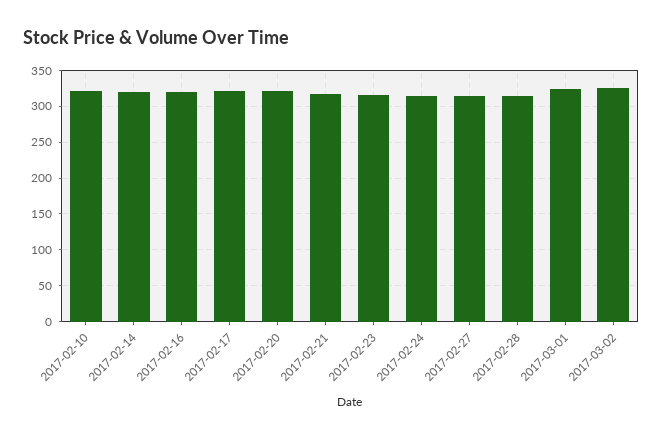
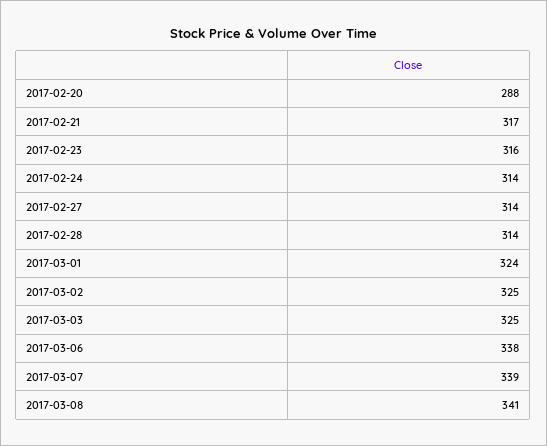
2017-02-10: 320 -> none
2017-02-14: 320 -> none
2017-02-16: 320 -> none
2017-02-17: 320 -> none
2017-02-20: 320 -> 288
2017-03-03: none -> 325
2017-03-06: none -> 338
2017-03-07: none -> 339
2017-03-08: none -> 341

